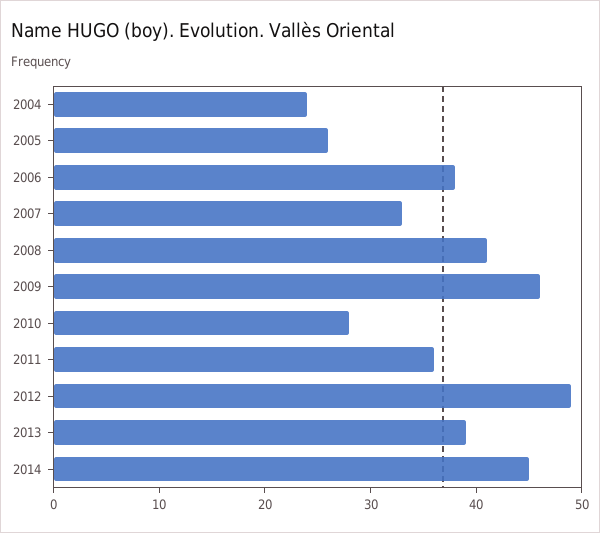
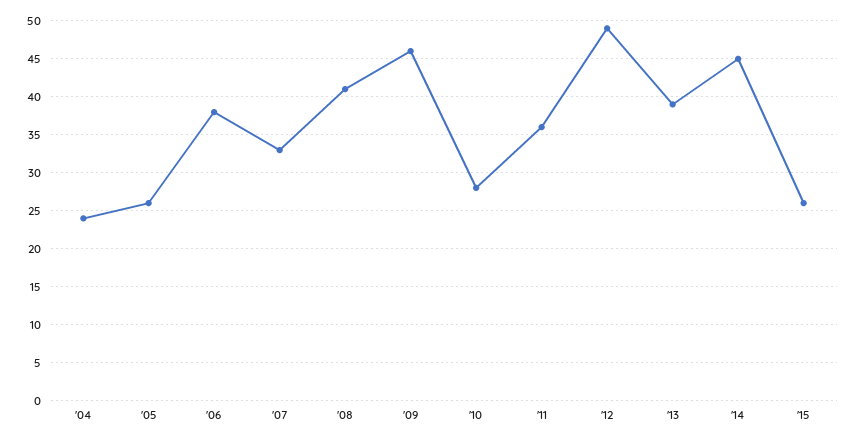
'15: none -> 26

